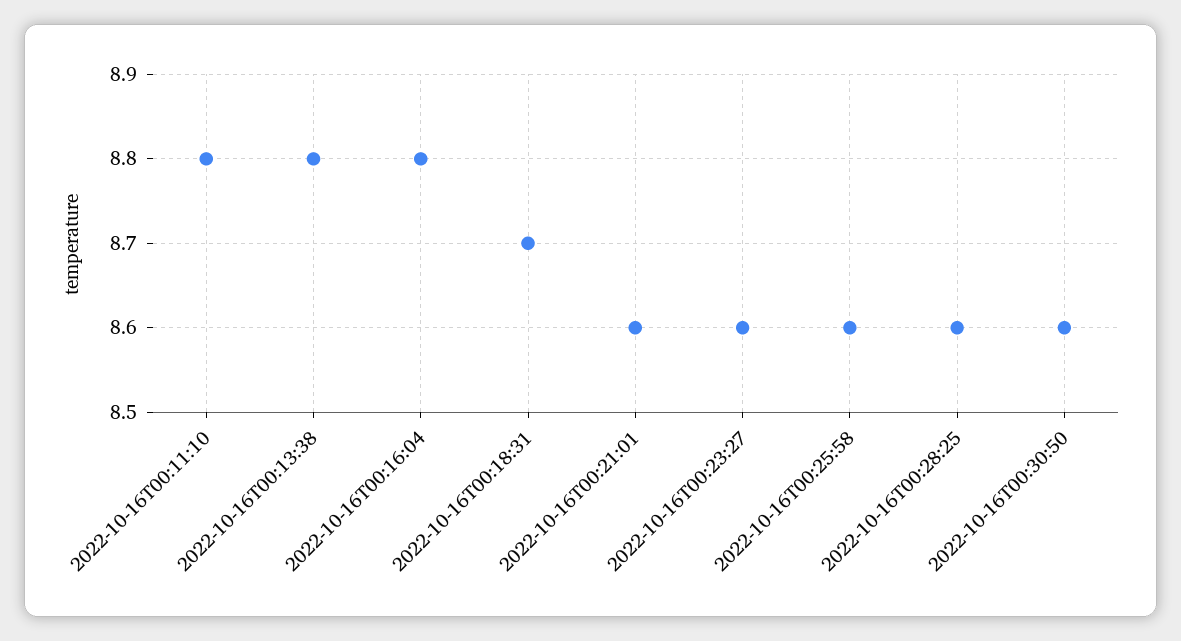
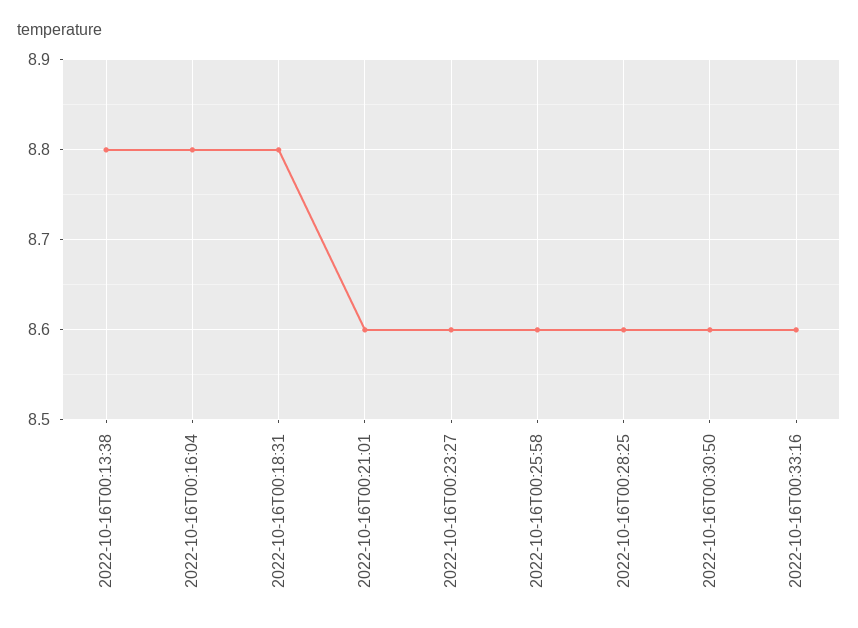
2022-10-16T00:11:10: 8.8 -> none
2022-10-16T00:18:31: 8.7 -> 8.8
2022-10-16T00:33:16: none -> 8.6

